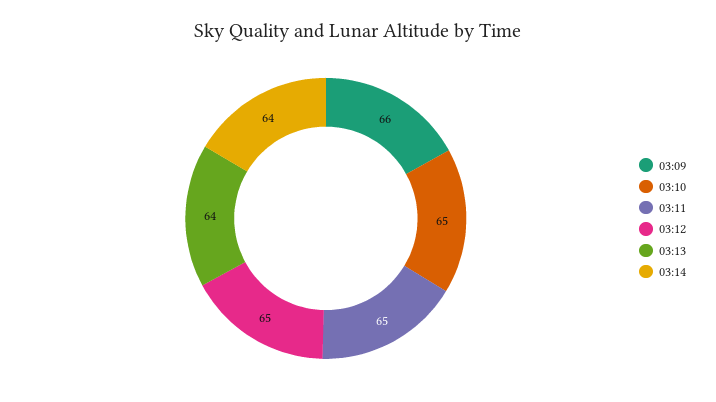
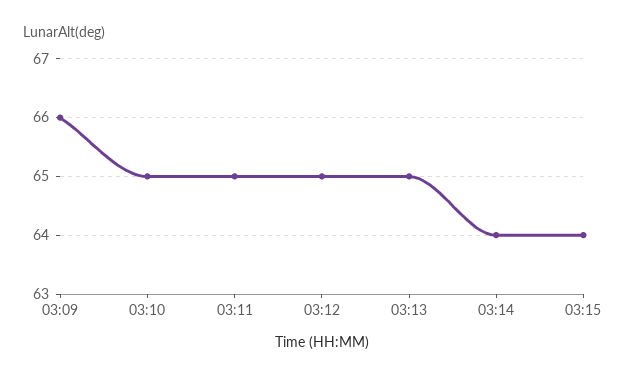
03:13: 64 -> 65
03:15: none -> 64

